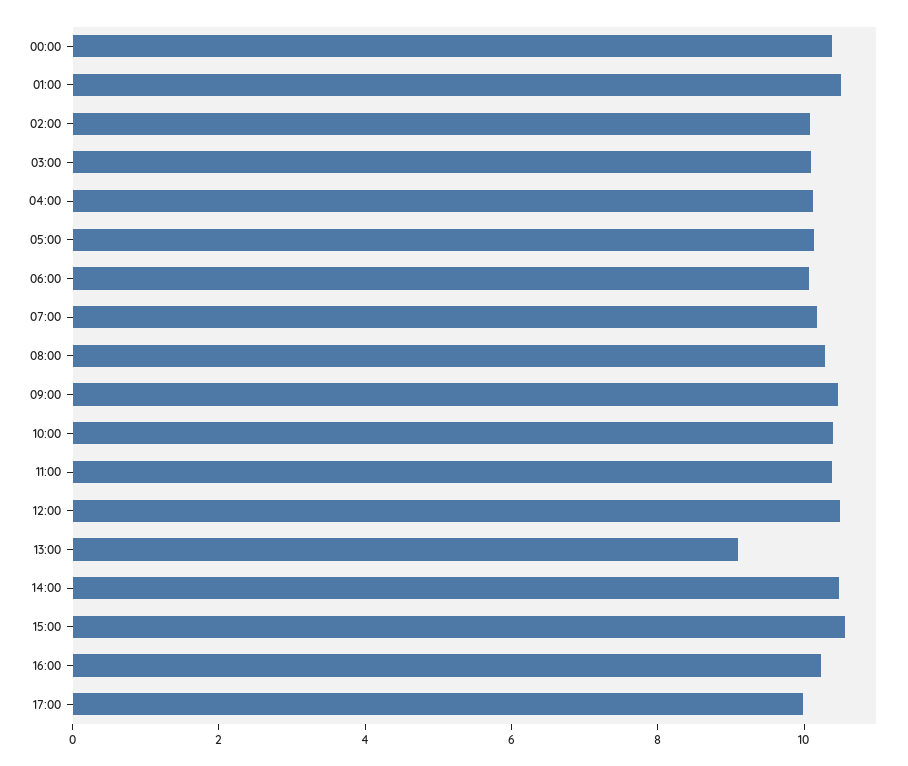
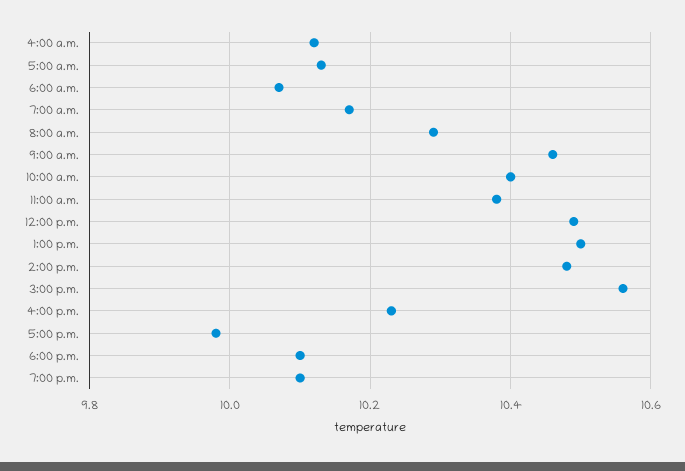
00:00: 10.5 -> none
01:00: 10.5 -> none
02:00: 10 -> none
03:00: 10 -> none
13:00: 9 -> 10.5
6:00 p.m.: none -> 10.1
7:00 p.m.: none -> 10.1

